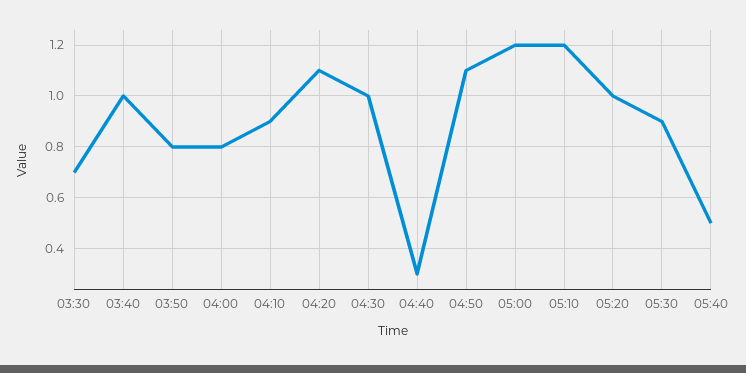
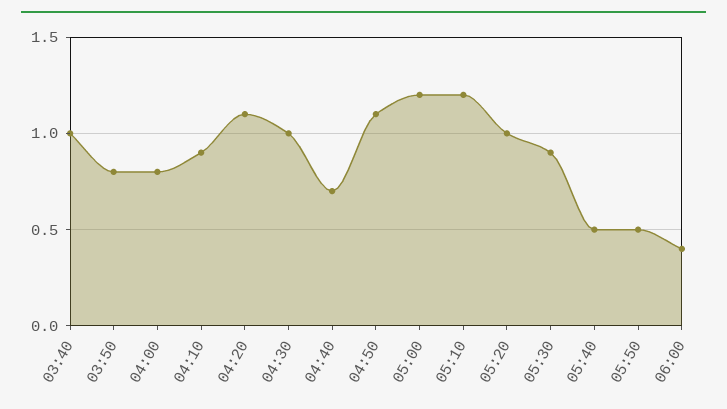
03:30: 0.7 -> none
04:40: 0.3 -> 0.7
05:50: none -> 0.5
06:00: none -> 0.4

